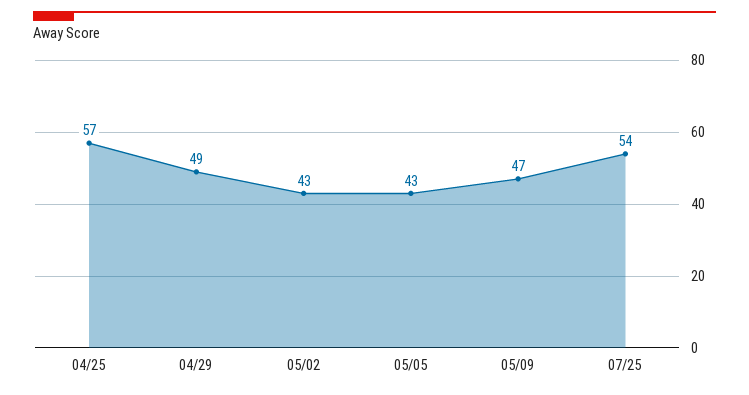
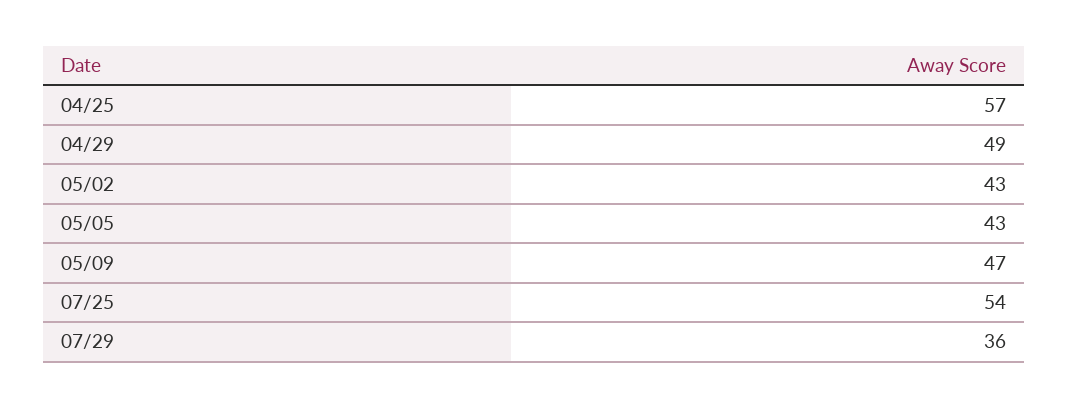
07/29: none -> 36

